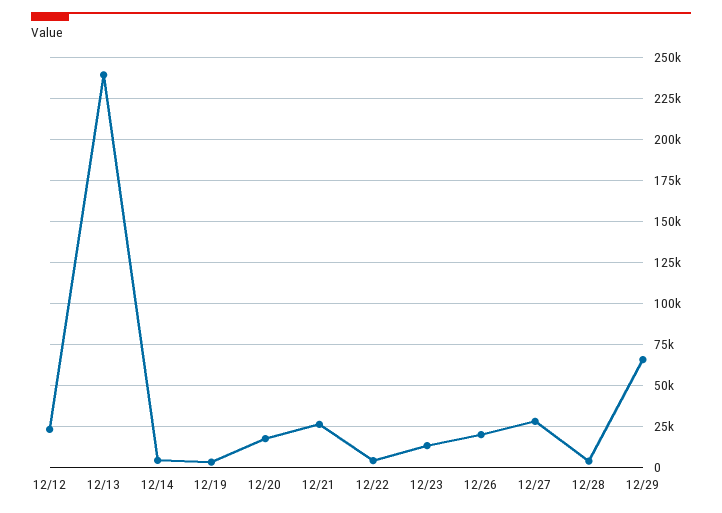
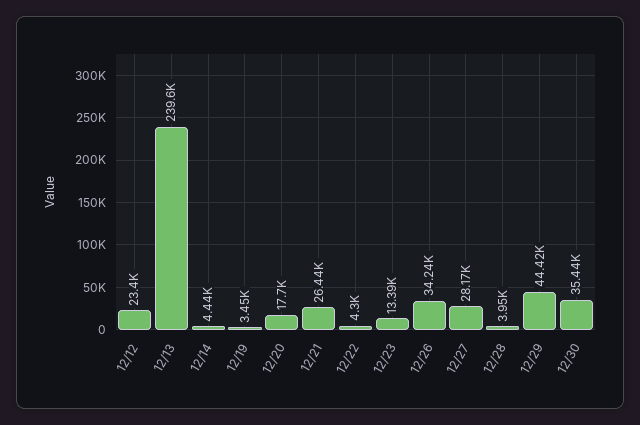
12/26: 20000 -> 34240
12/29: 65000 -> 44420
12/30: none -> 35440

